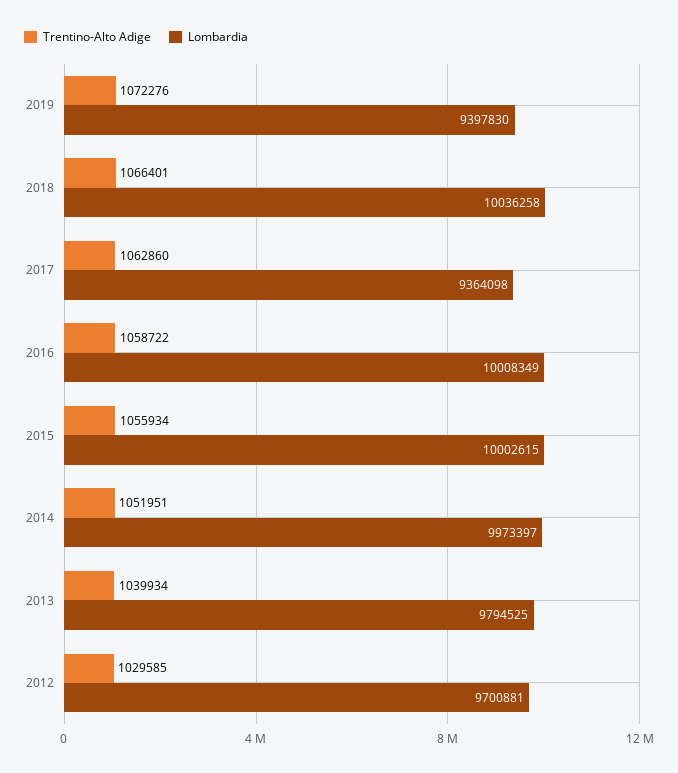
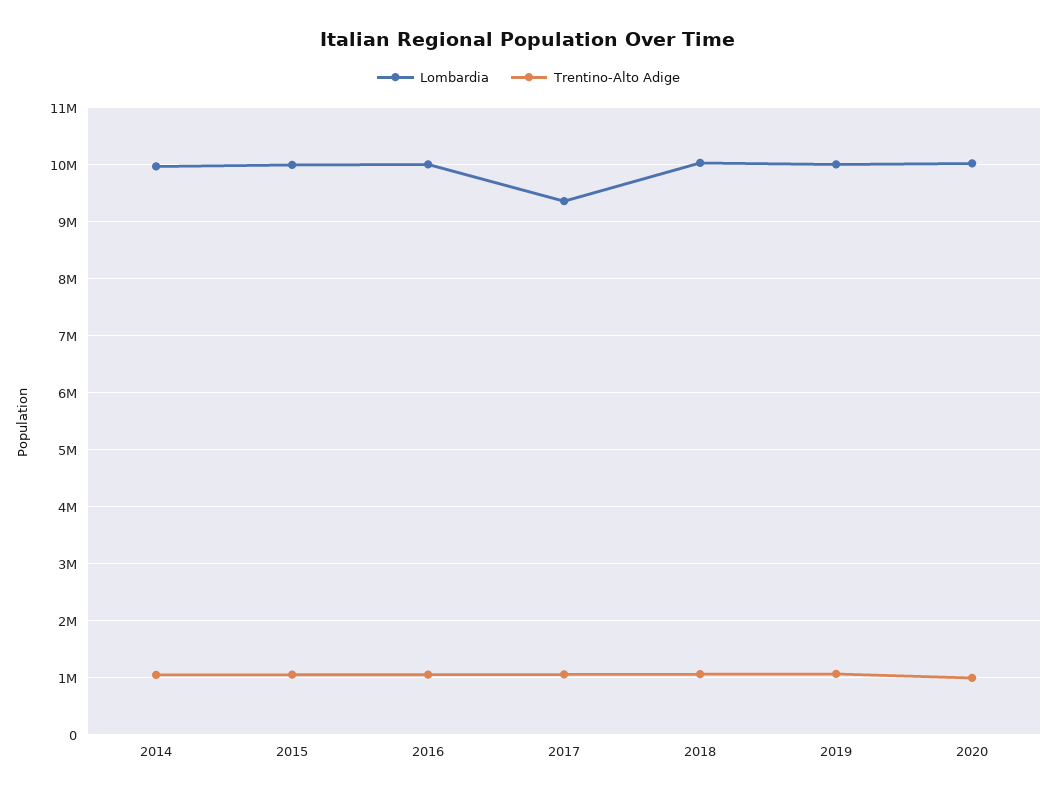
Lombardia, 2019: 9397830 -> 10000000
Trentino-Alto Adige, 2013: 1039934 -> none
Lombardia, 2013: 9794525 -> none
Trentino-Alto Adige, 2012: 1029585 -> none
Lombardia, 2012: 9700881 -> none
Lombardia, 2020: none -> 10000000
Trentino-Alto Adige, 2020: none -> 1000000

